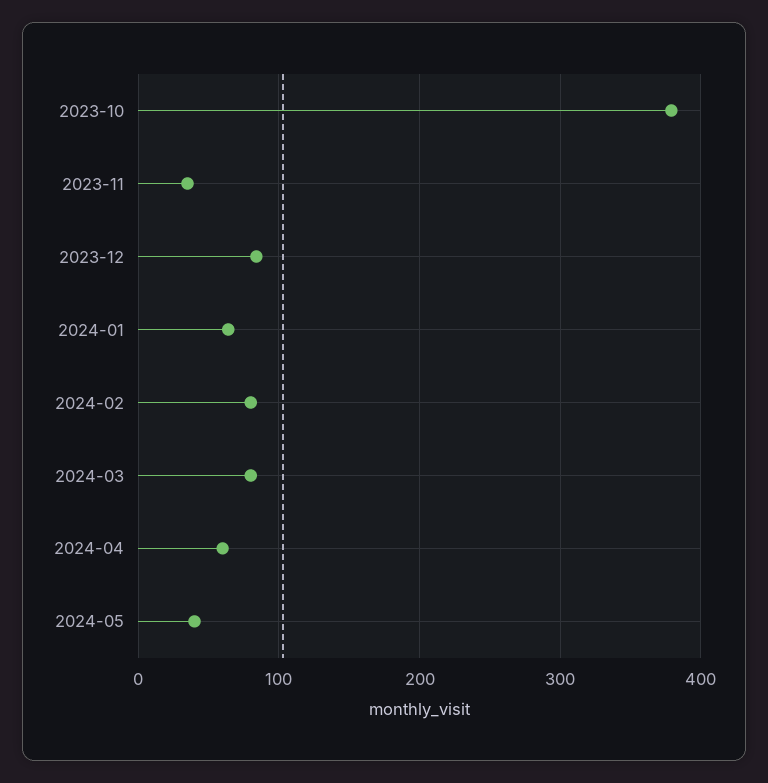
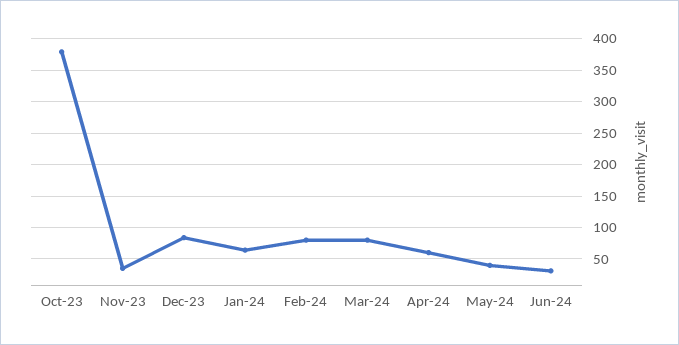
Jun-24: none -> 30

